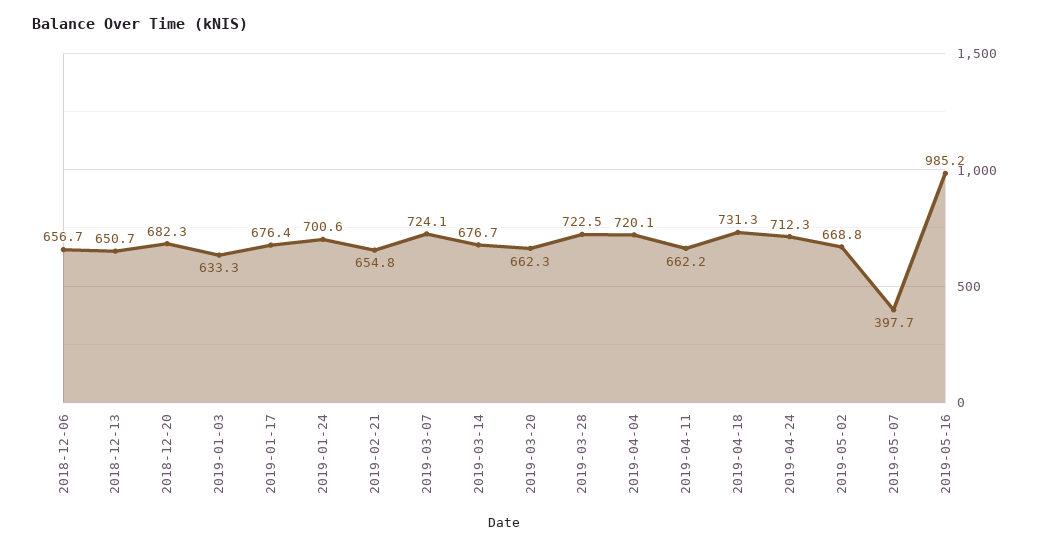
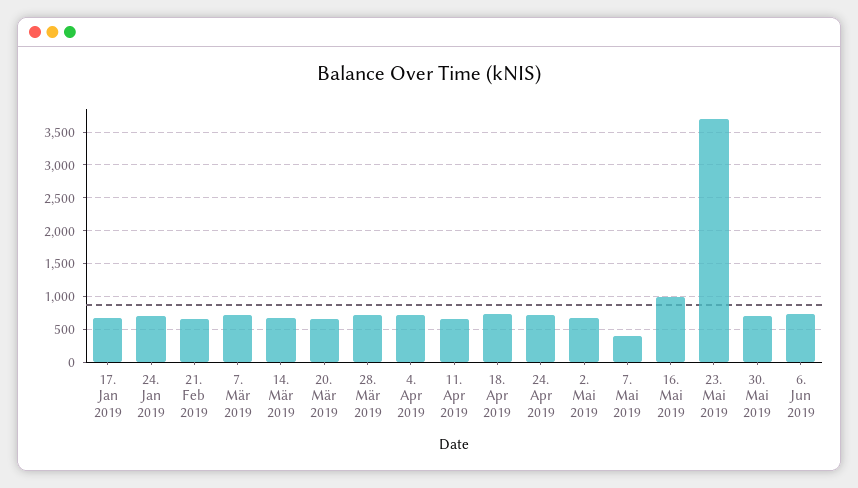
2018-12-06: 656.7 -> none
2018-12-13: 650.7 -> none
2018-12-20: 682.3 -> none
2019-01-03: 633.3 -> none
23. Mai 2019: none -> 3700
30. Mai 2019: none -> 700
6. Jun 2019: none -> 700

